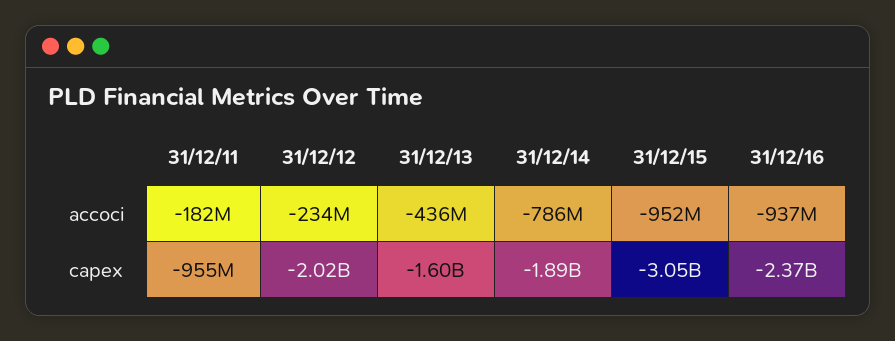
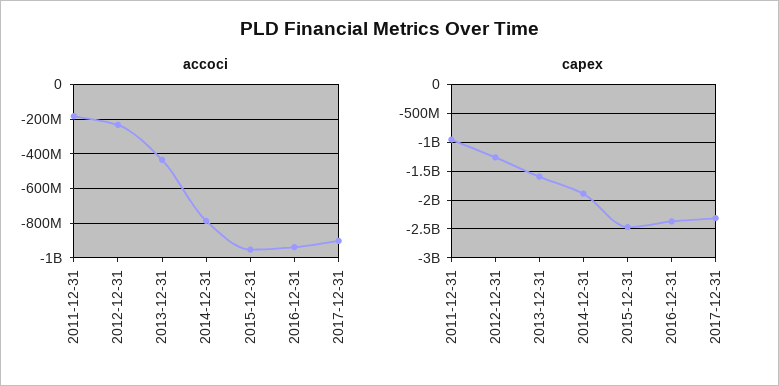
capex, 31/12/12: -2020000000 -> -1250000000
capex, 31/12/15: -3050000000 -> -2500000000
accoci, 2017-12-31: none -> -900000000
capex, 2017-12-31: none -> -2250000000

